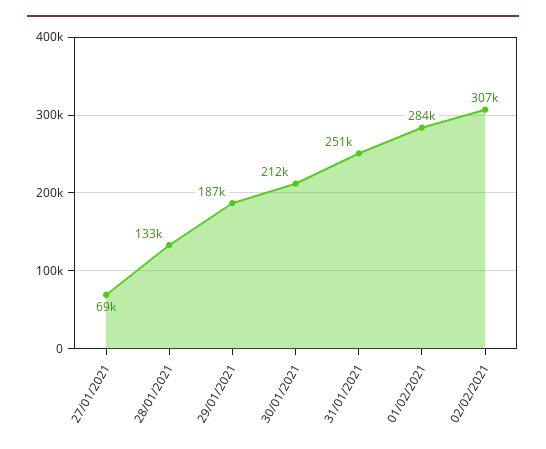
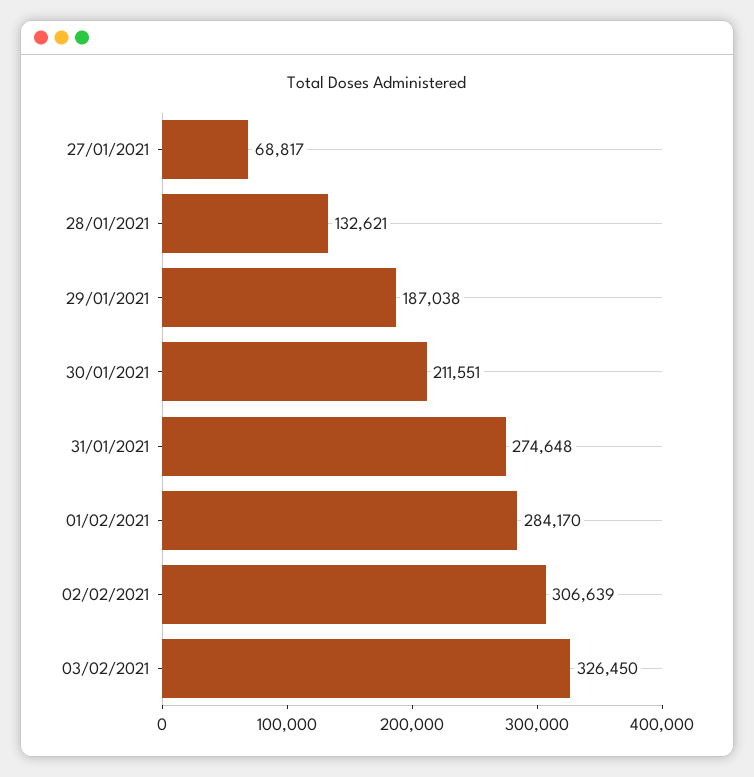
31/01/2021: 251000 -> 274648
03/02/2021: none -> 326450

